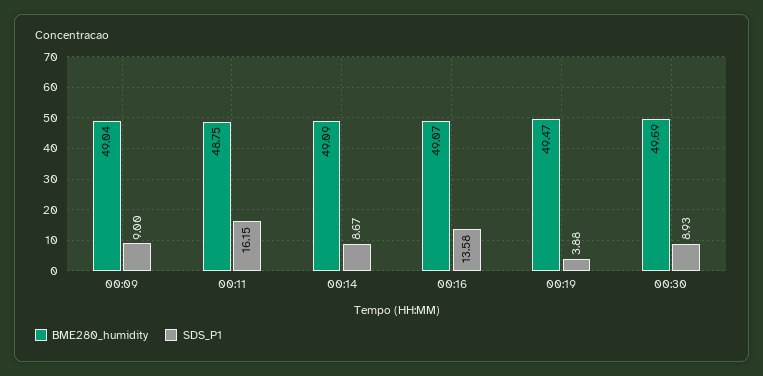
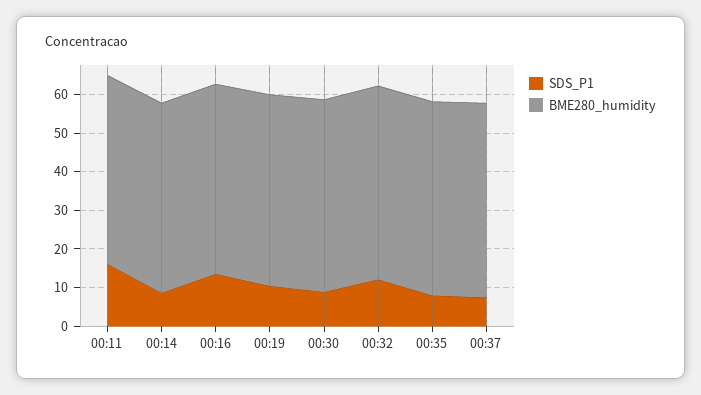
BME280_humidity, 00:09: 49.04 -> none
SDS_P1, 00:09: 9 -> none
SDS_P1, 00:19: 3.88 -> 10
SDS_P1, 00:32: none -> 12.5
BME280_humidity, 00:32: none -> 50
SDS_P1, 00:35: none -> 7.5
BME280_humidity, 00:35: none -> 50
SDS_P1, 00:37: none -> 7.5
BME280_humidity, 00:37: none -> 50

